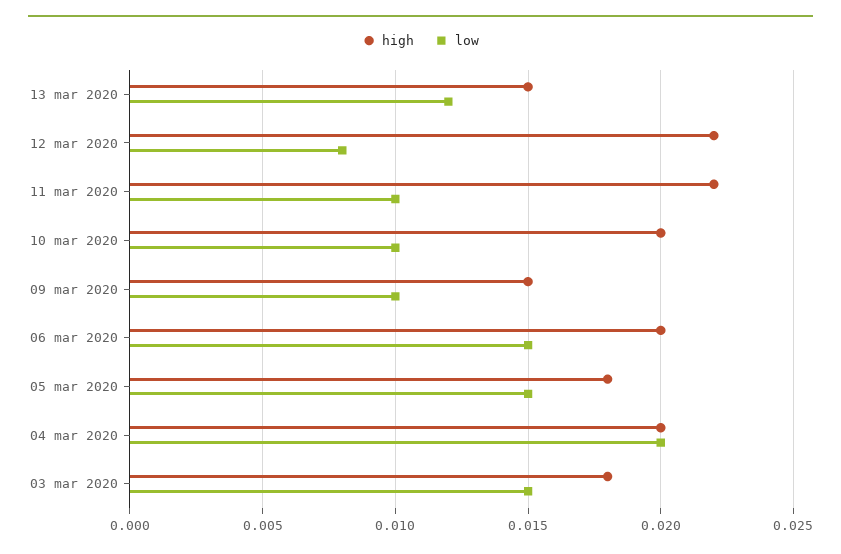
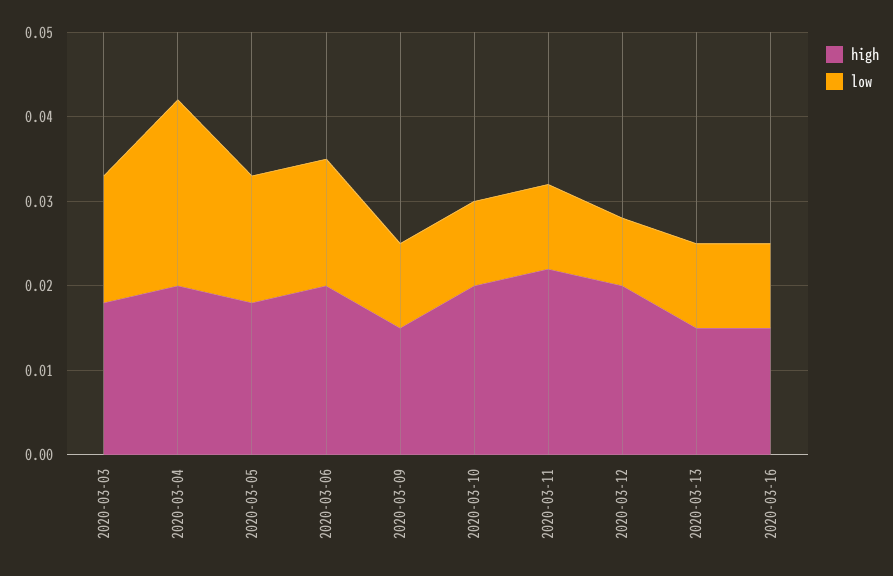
low, 13 mar 2020: 0.012 -> 0.01
high, 12 mar 2020: 0.022 -> 0.02
low, 04 mar 2020: 0.02 -> 0.022
high, 2020-03-16: none -> 0.015
low, 2020-03-16: none -> 0.01

